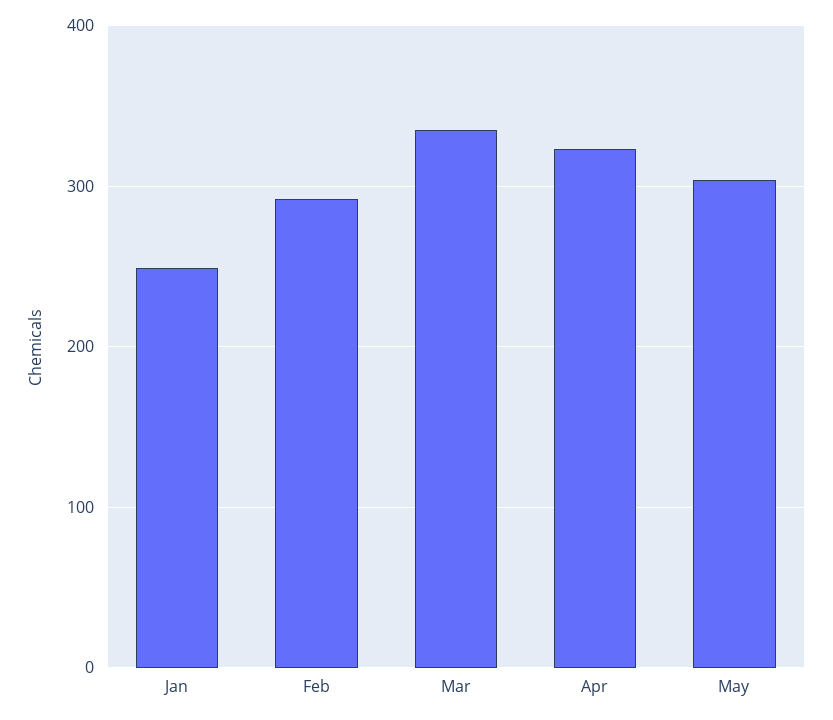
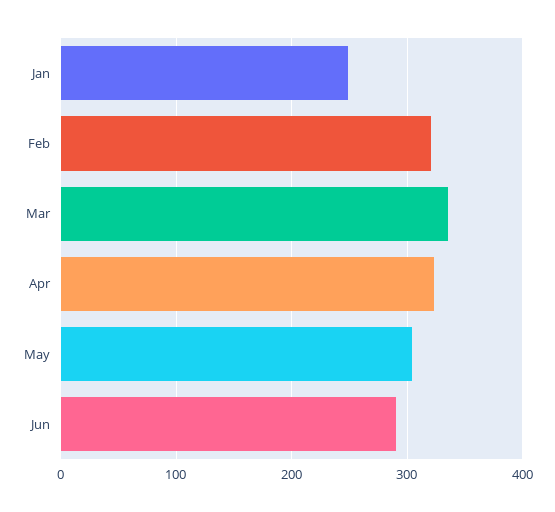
Feb: 290 -> 320
Jun: none -> 290

